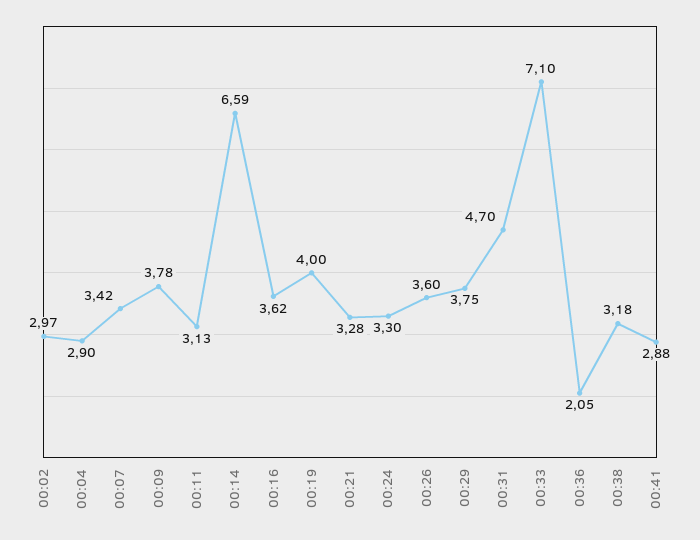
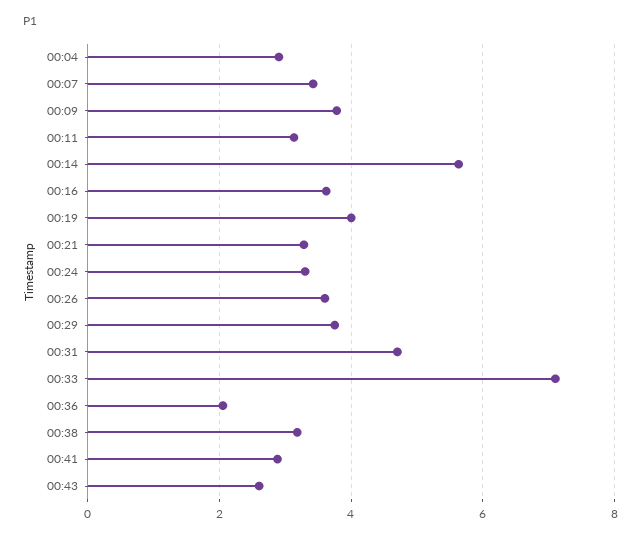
00:02: 2.97 -> none
00:14: 6.59 -> 5.6
00:43: none -> 2.6

